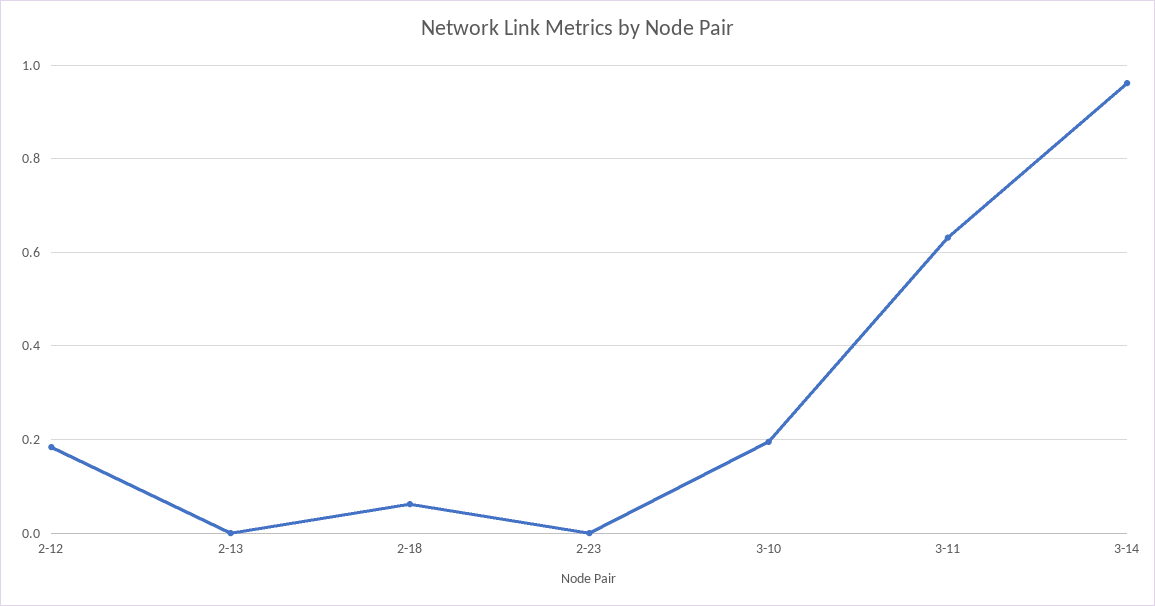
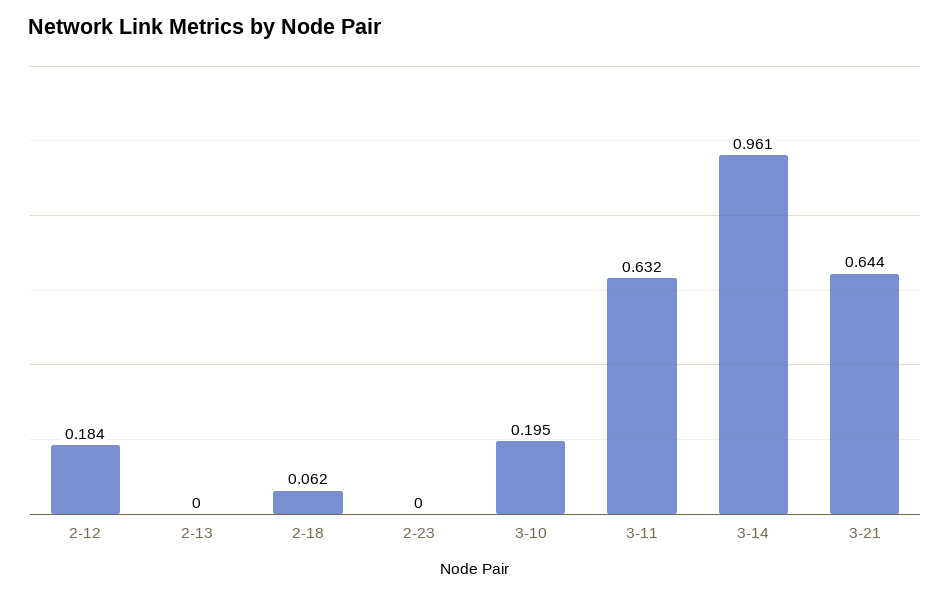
3-21: none -> 0.644

